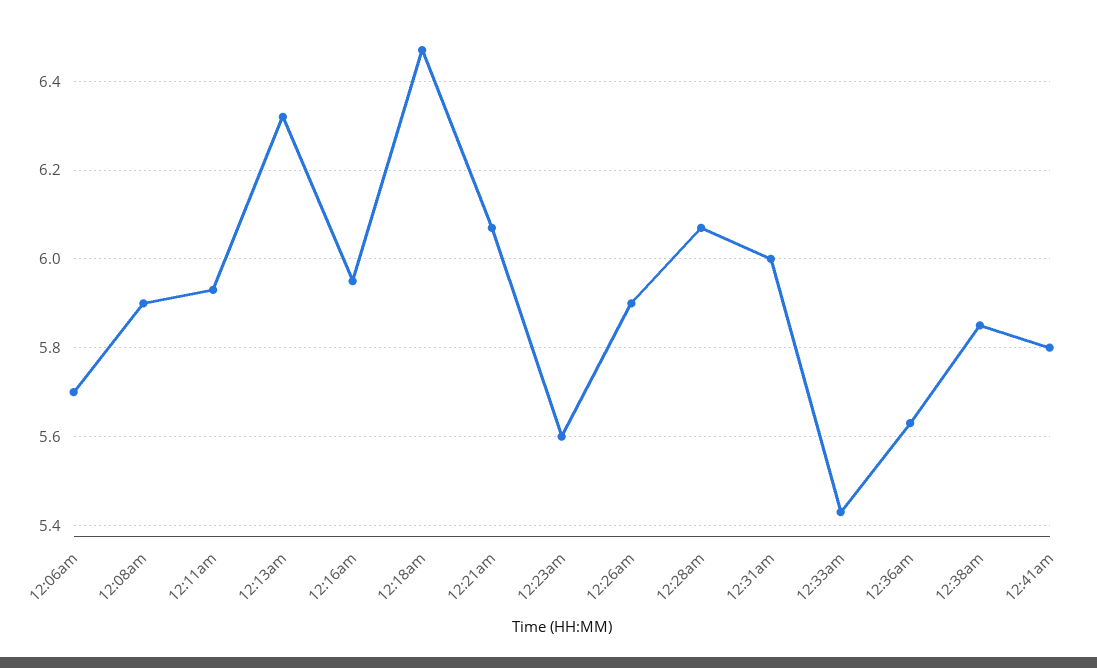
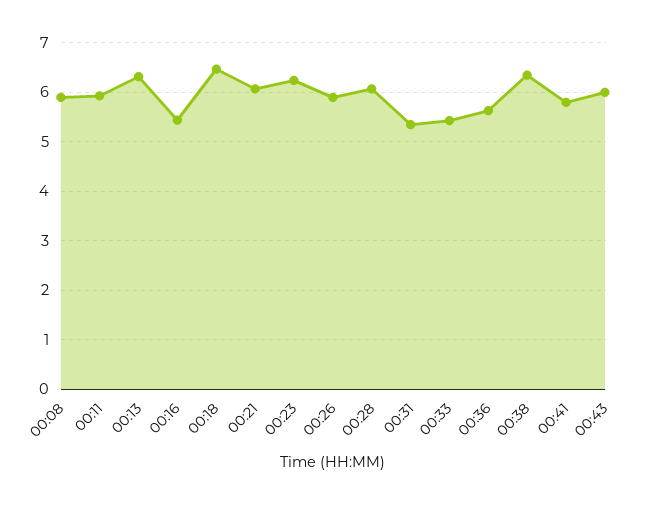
12:06am: 5.7 -> none
12:16am: 5.95 -> 5.4
12:23am: 5.6 -> 6.2
12:31am: 6 -> 5.4
12:38am: 5.85 -> 6.4
00:43: none -> 6

